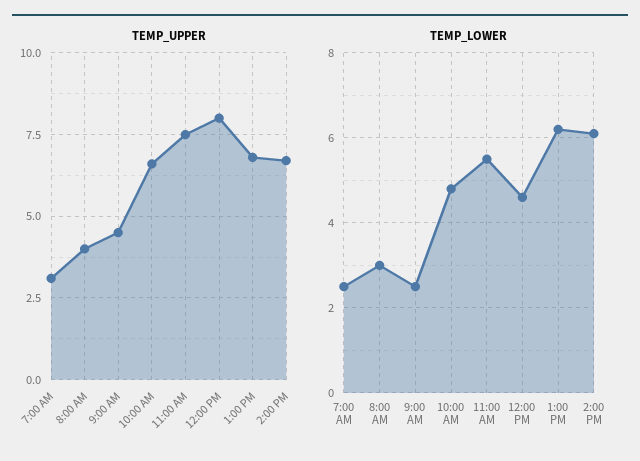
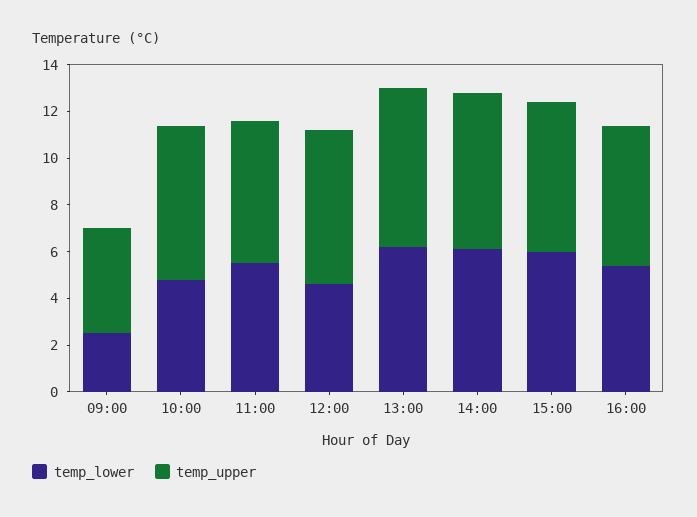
TEMP_UPPER, 7:00 AM: 3 -> none
TEMP_UPPER, 8:00 AM: 4 -> none
TEMP_UPPER, 11:00 AM: 7.5 -> 6
TEMP_UPPER, 12:00 PM: 8 -> 6.5
TEMP_LOWER, 7:00 AM: 2.5 -> none
TEMP_LOWER, 8:00 AM: 3 -> none
TEMP_LOWER, 15:00: none -> 6
TEMP_UPPER, 15:00: none -> 6.5
TEMP_LOWER, 16:00: none -> 5.5
TEMP_UPPER, 16:00: none -> 6

